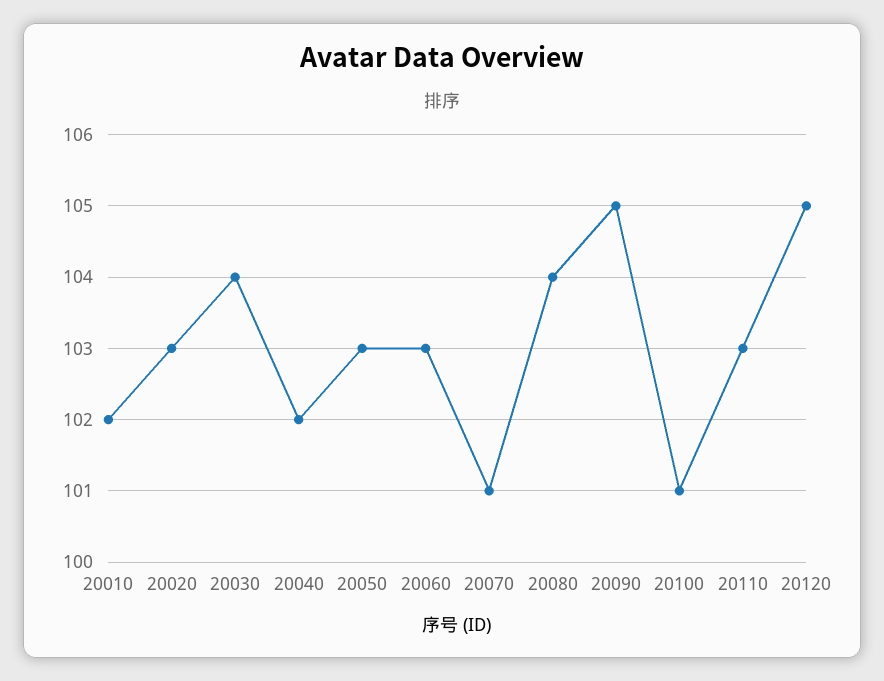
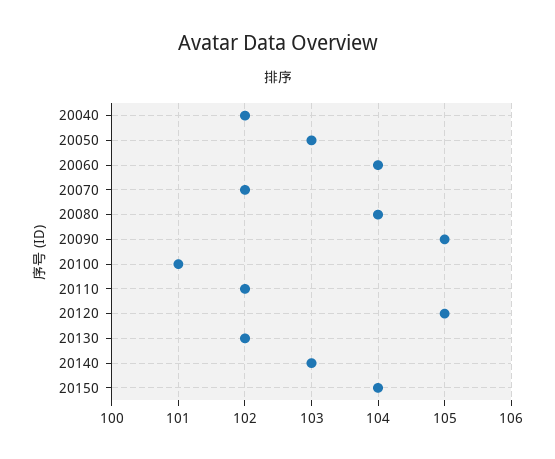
20010: 102 -> none
20020: 103 -> none
20030: 104 -> none
20060: 103 -> 104
20070: 101 -> 102
20110: 103 -> 102
20130: none -> 102
20140: none -> 103
20150: none -> 104

